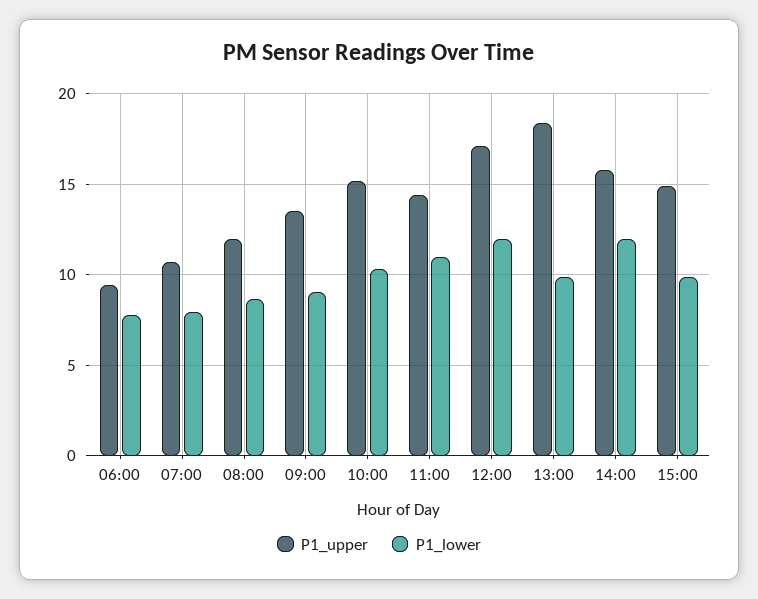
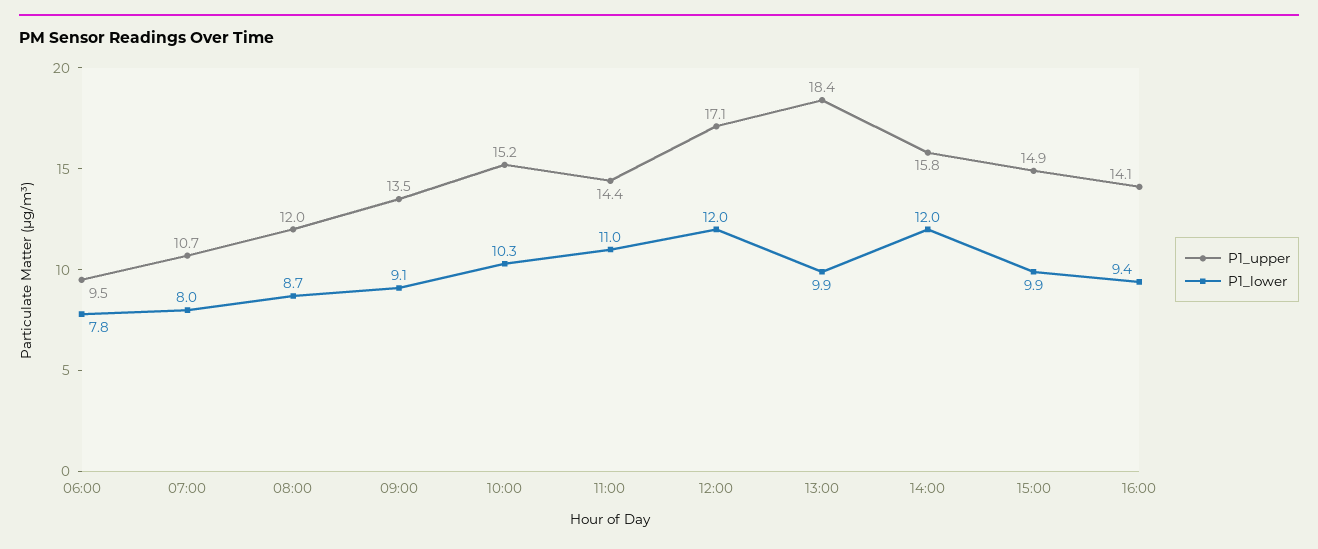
P1_upper, 16:00: none -> 14.1
P1_lower, 16:00: none -> 9.4

